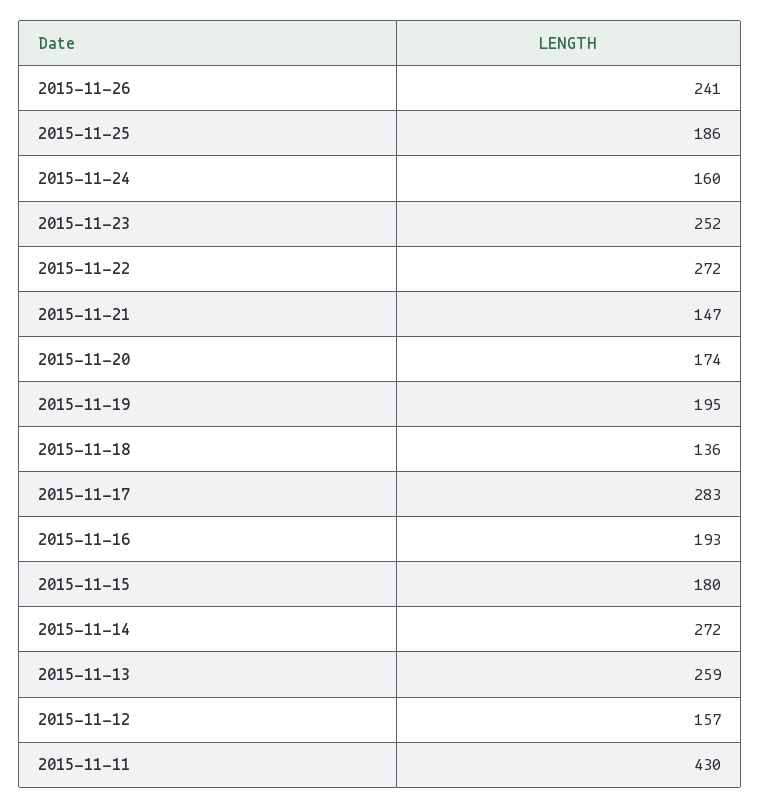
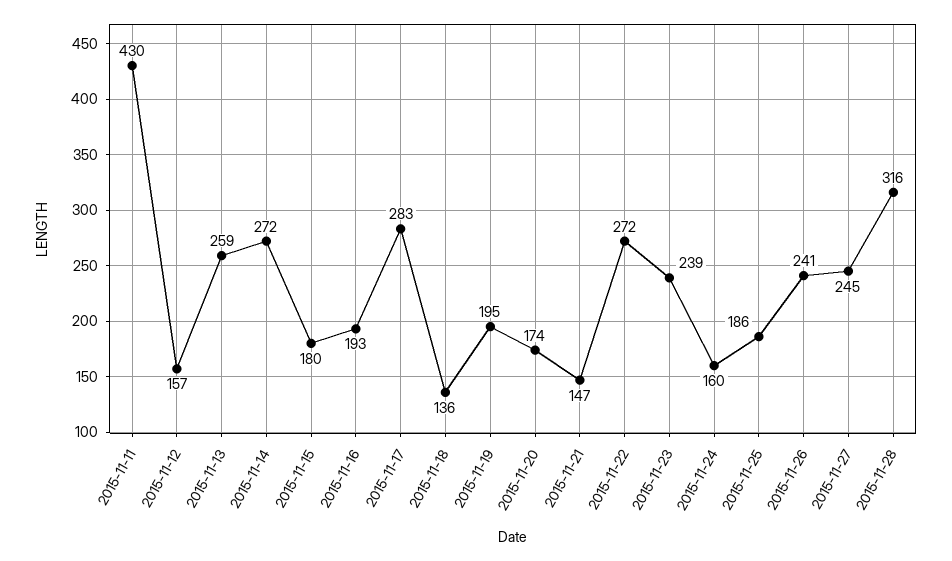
2015-11-23: 252 -> 239
2015-11-27: none -> 245
2015-11-28: none -> 316

